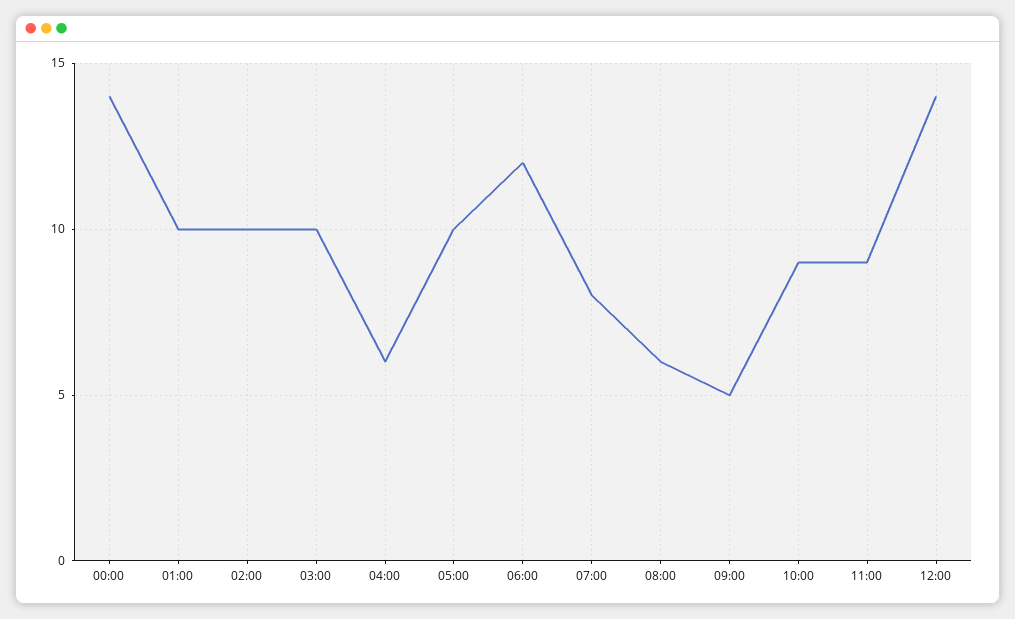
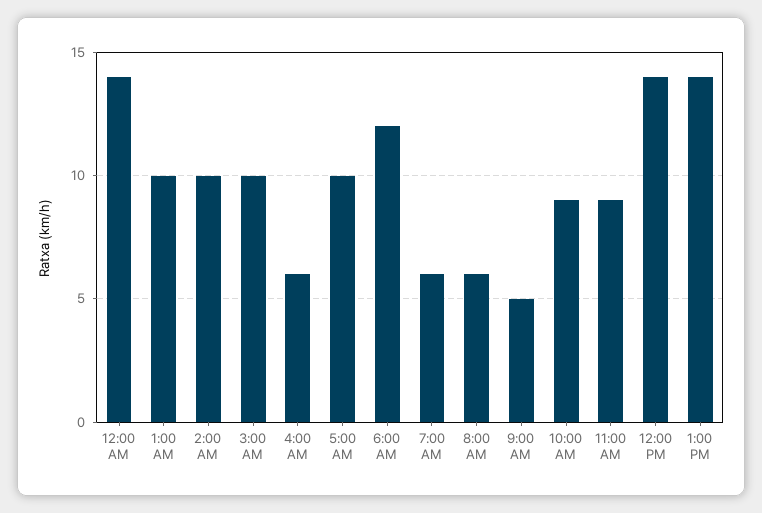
07:00: 8 -> 6
1:00 PM: none -> 14

